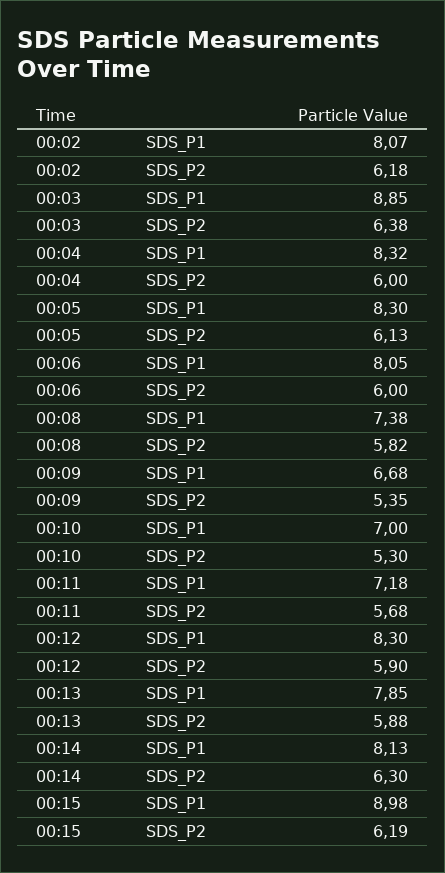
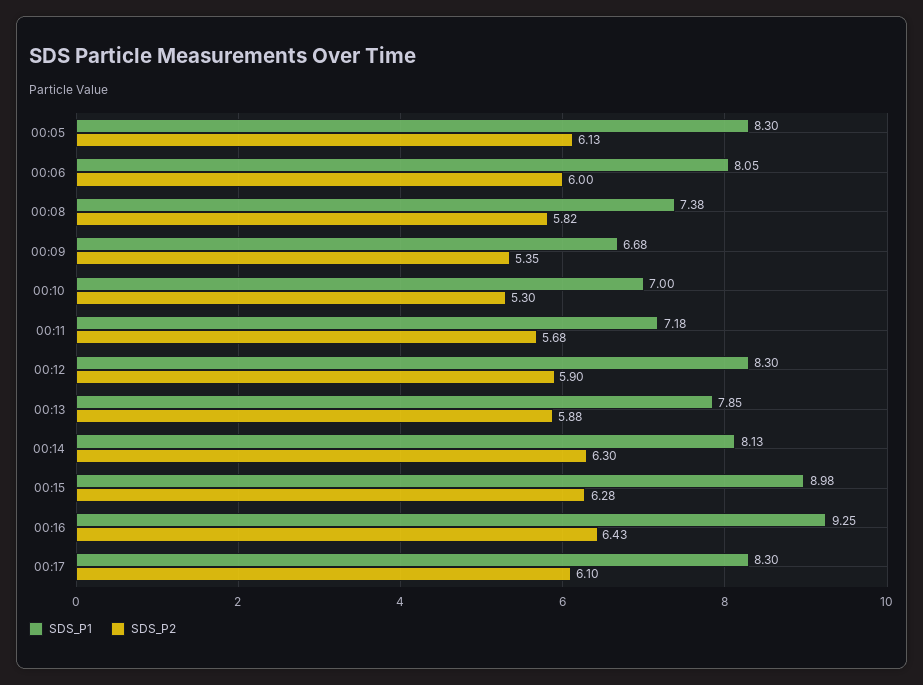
SDS_P1, 00:02: 8.07 -> none
SDS_P2, 00:02: 6.18 -> none
SDS_P1, 00:03: 8.85 -> none
SDS_P2, 00:03: 6.38 -> none
SDS_P1, 00:04: 8.32 -> none
SDS_P2, 00:04: 6 -> none
SDS_P2, 00:15: 6.19 -> 6.28
SDS_P1, 00:16: none -> 9.25
SDS_P2, 00:16: none -> 6.43
SDS_P1, 00:17: none -> 8.3
SDS_P2, 00:17: none -> 6.1

